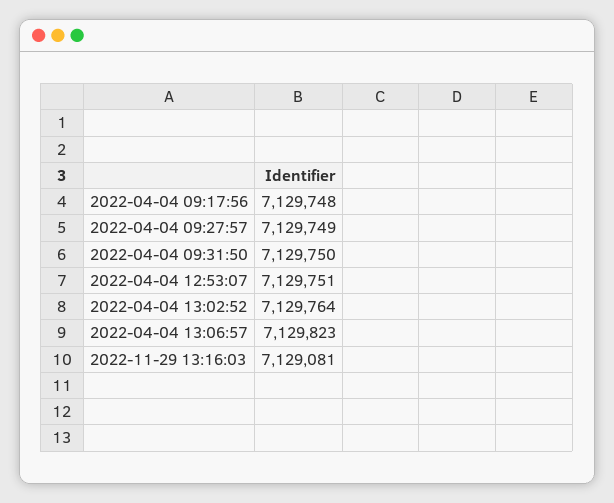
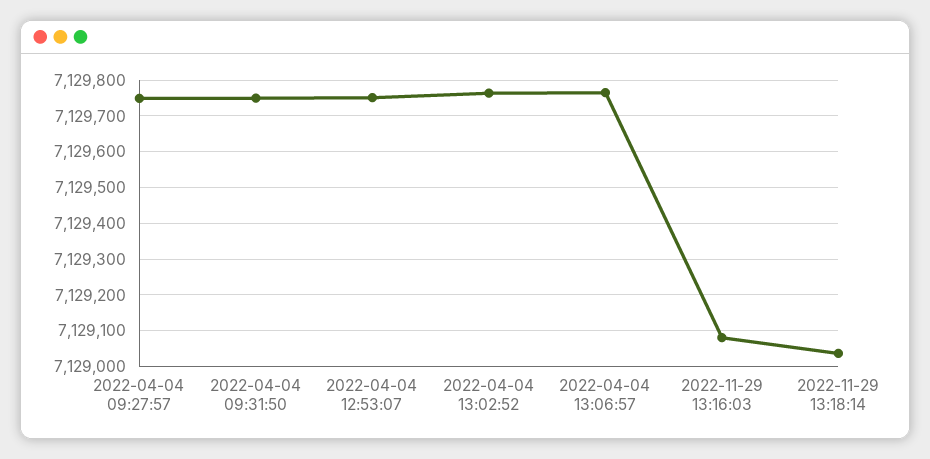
2022-04-04 09:17:56: 7129748 -> none
2022-04-04 13:06:57: 7129823 -> 7129760
2022-11-29 13:18:14: none -> 7129040

